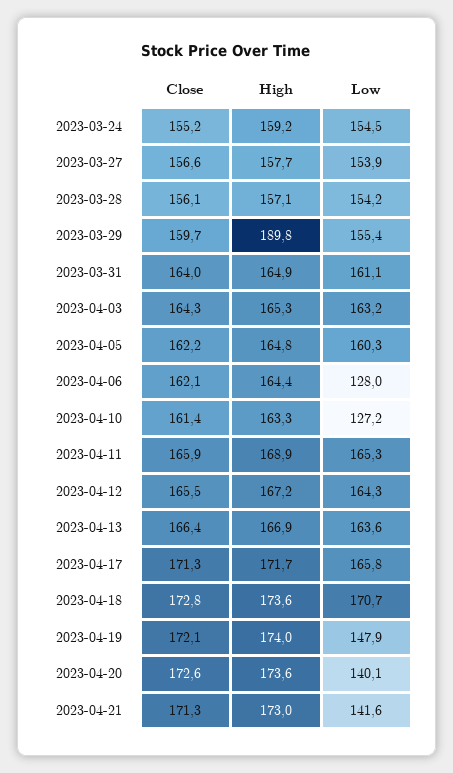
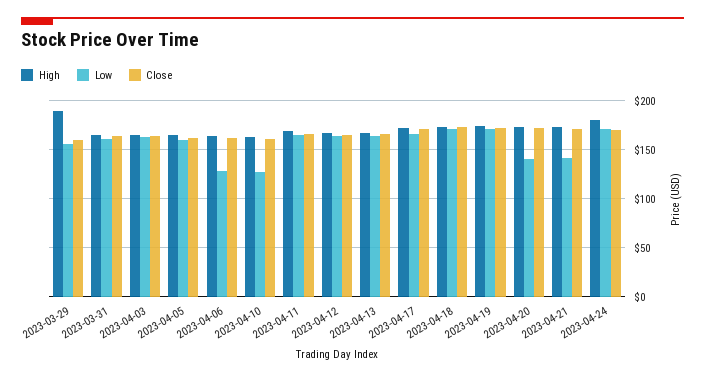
Close, 2023-03-24: 155.2 -> none
High, 2023-03-24: 159.2 -> none
Low, 2023-03-24: 154.5 -> none
Close, 2023-03-27: 156.6 -> none
High, 2023-03-27: 157.7 -> none
Low, 2023-03-27: 153.9 -> none
Close, 2023-03-28: 156.1 -> none
High, 2023-03-28: 157.1 -> none
Low, 2023-03-28: 154.2 -> none
Low, 2023-04-19: 147.9 -> 170
High, 2023-04-24: none -> 180
Low, 2023-04-24: none -> 170
Close, 2023-04-24: none -> 170

